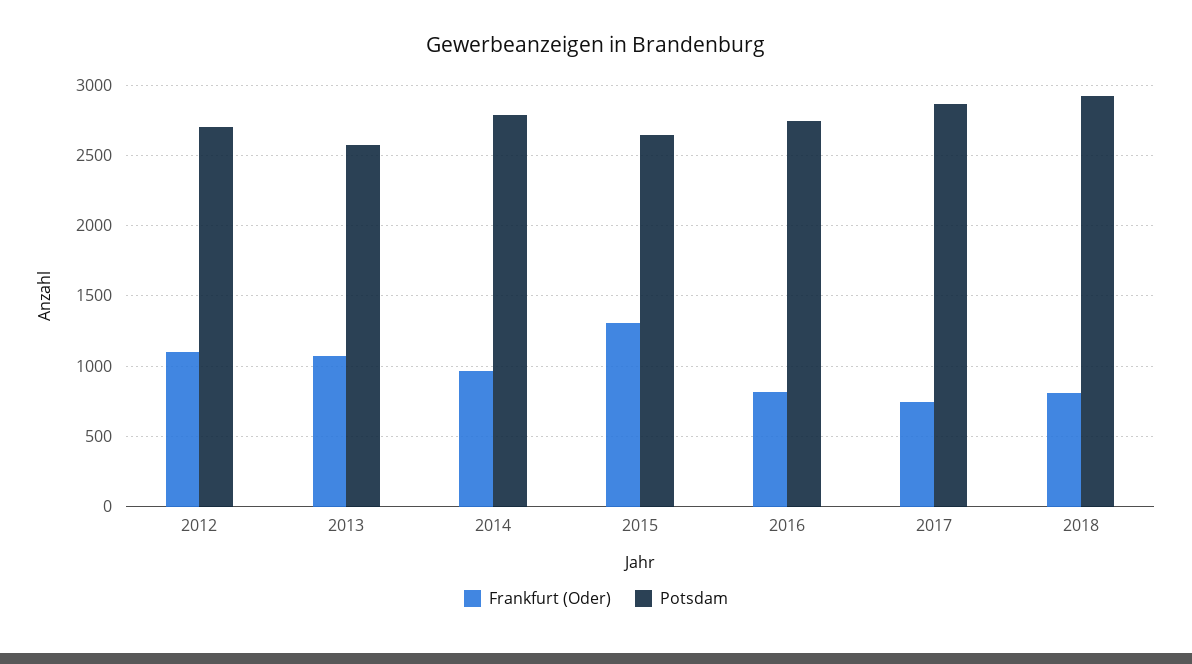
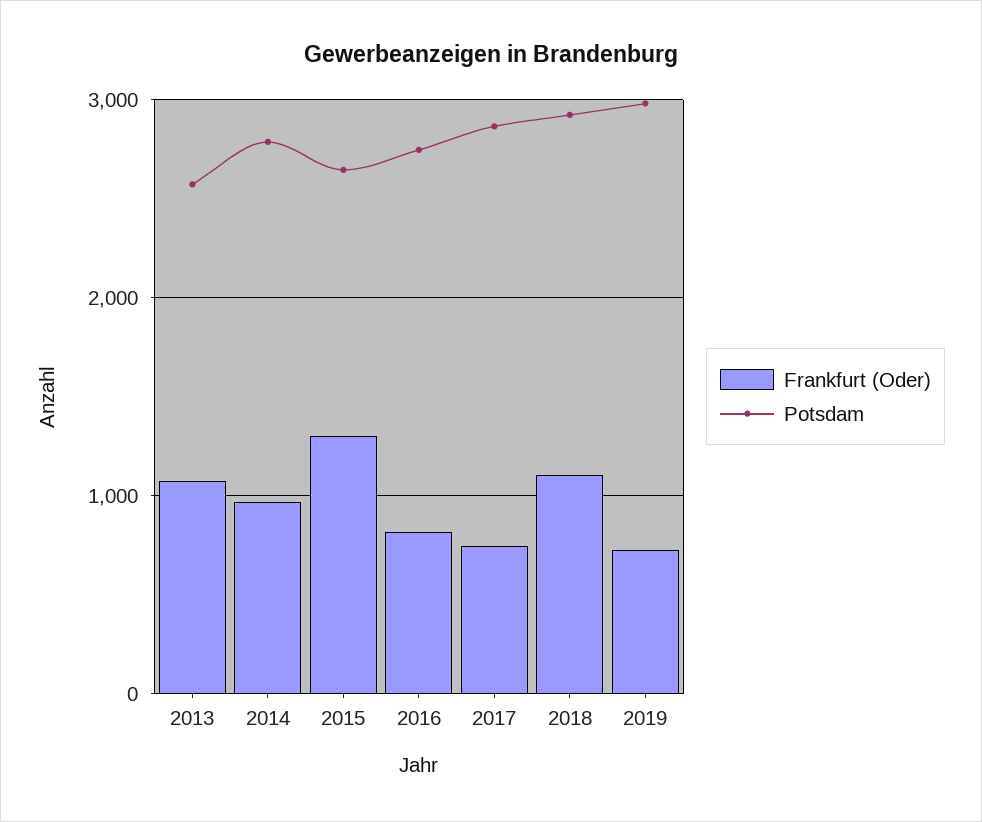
Frankfurt (Oder), 2012: 1100 -> none
Potsdam, 2012: 2700 -> none
Frankfurt (Oder), 2018: 800 -> 1100
Frankfurt (Oder), 2019: none -> 700
Potsdam, 2019: none -> 3000

